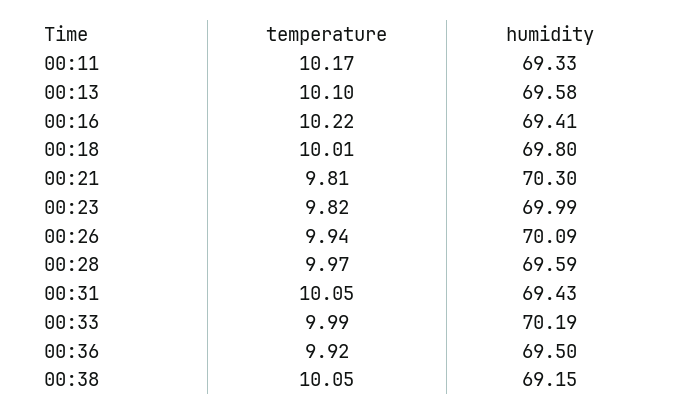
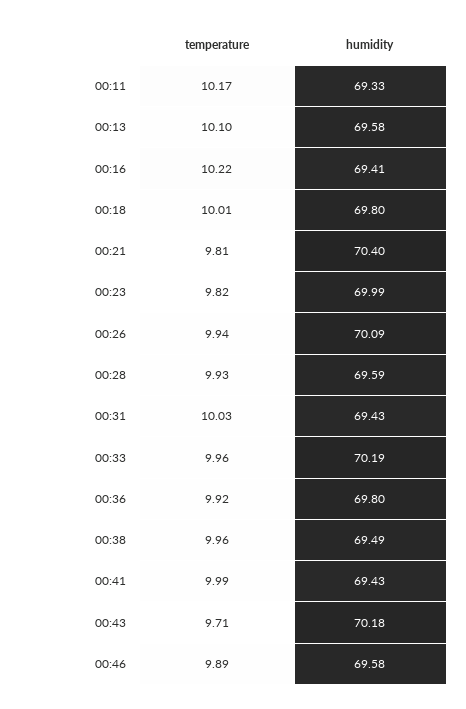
humidity, 00:21: 70.3 -> 70.4
temperature, 00:28: 9.97 -> 9.93
temperature, 00:31: 10.05 -> 10.03
temperature, 00:33: 9.99 -> 9.96
humidity, 00:36: 69.5 -> 69.8
temperature, 00:38: 10.05 -> 9.96
humidity, 00:38: 69.15 -> 69.49
temperature, 00:41: none -> 9.99
humidity, 00:41: none -> 69.43
temperature, 00:43: none -> 9.71
humidity, 00:43: none -> 70.18
temperature, 00:46: none -> 9.89
humidity, 00:46: none -> 69.58

